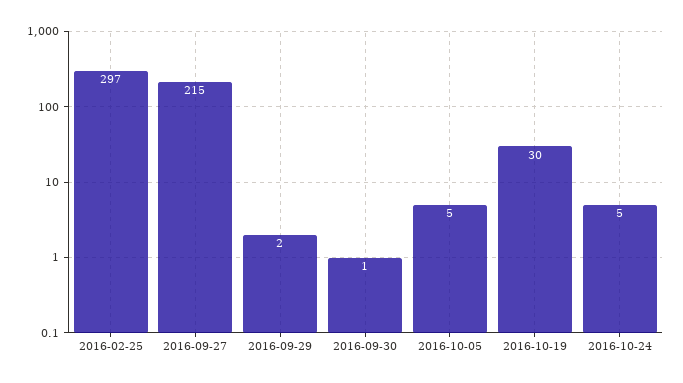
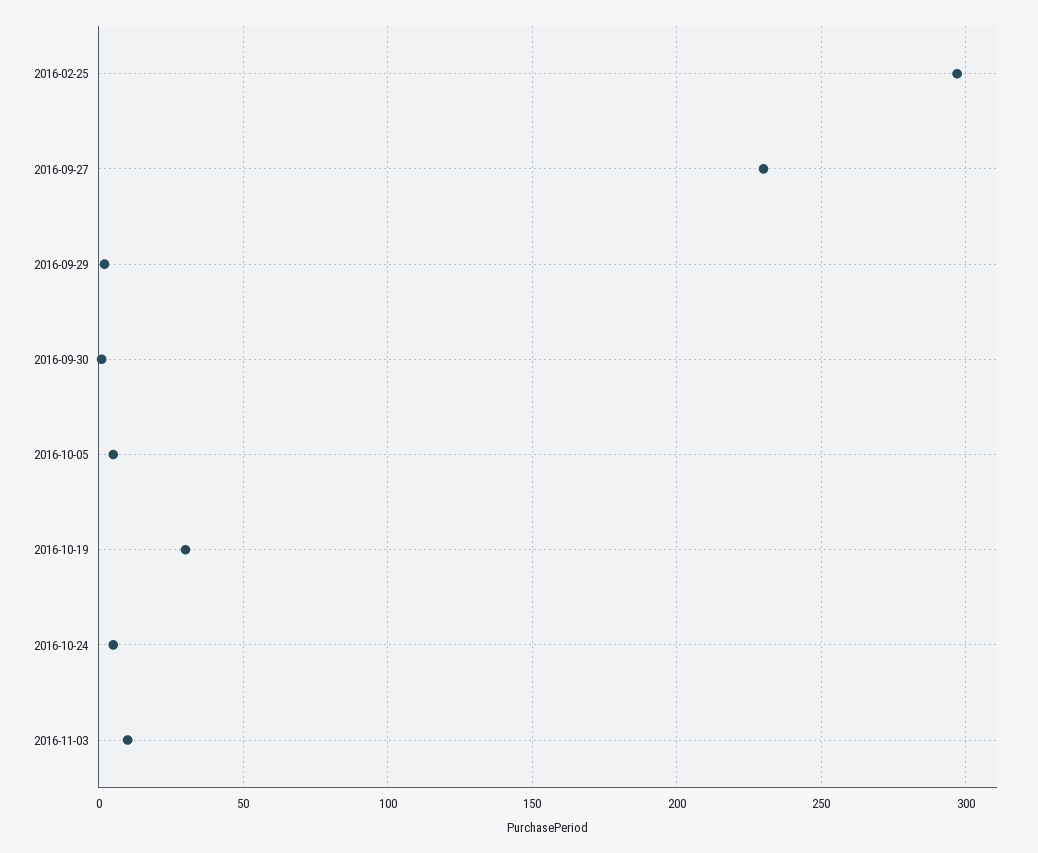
2016-09-27: 215 -> 230
2016-11-03: none -> 10

